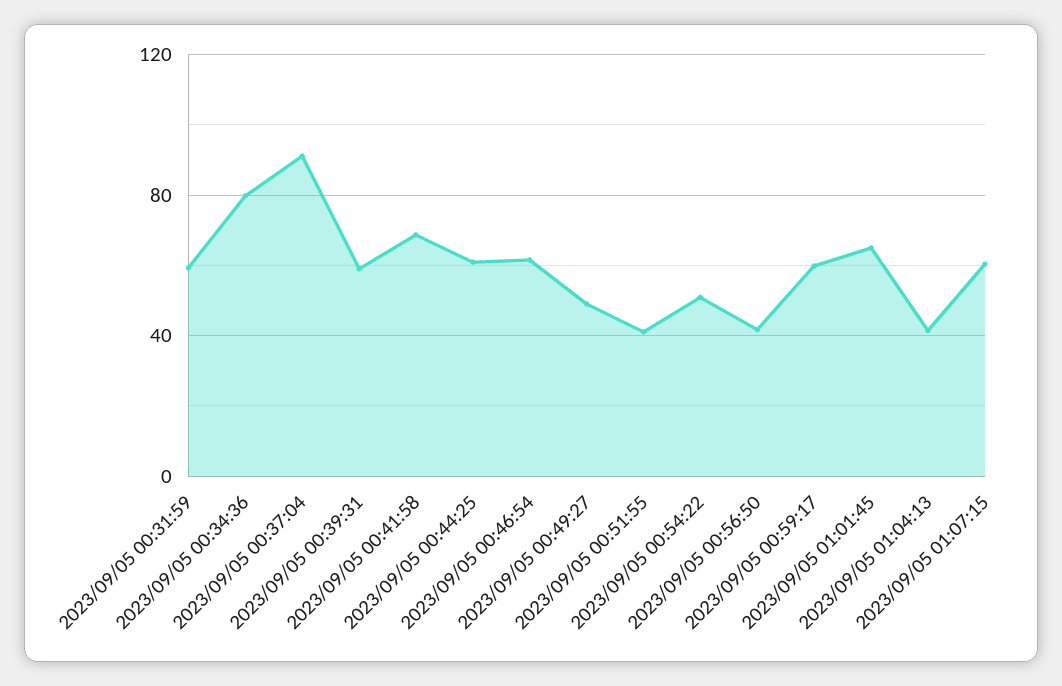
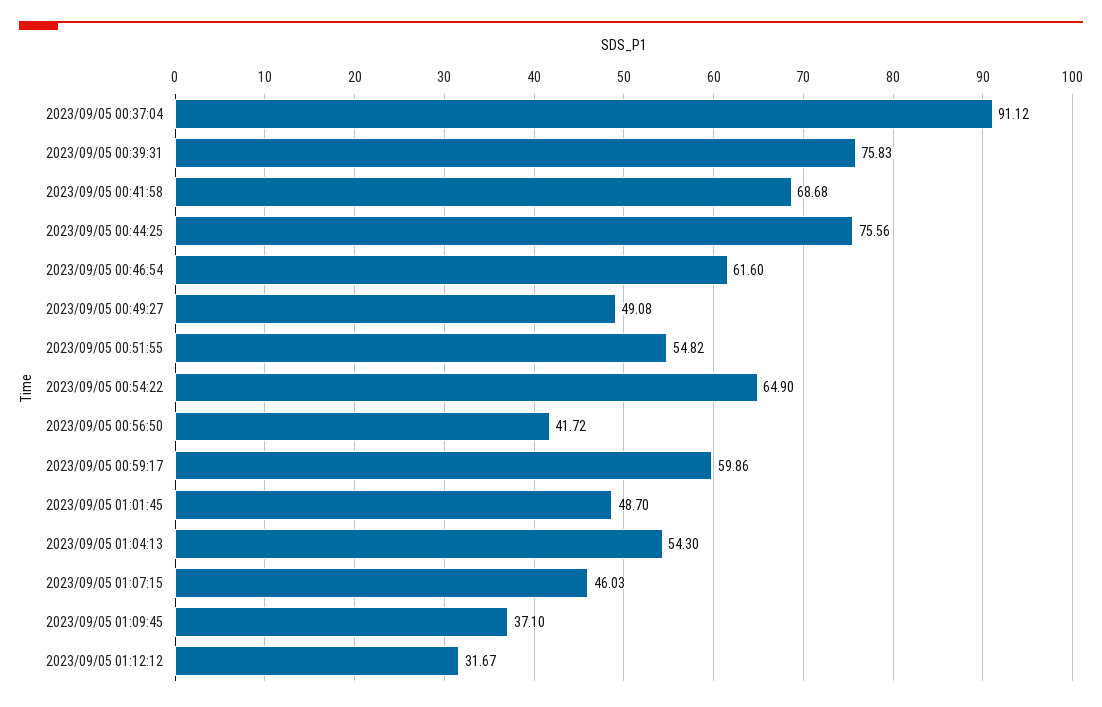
2023/09/05 00:31:59: 60 -> none
2023/09/05 00:34:36: 80 -> none
2023/09/05 00:39:31: 60 -> 75.83
2023/09/05 00:44:25: 60 -> 75.56
2023/09/05 00:51:55: 40 -> 54.82
2023/09/05 00:54:22: 50 -> 64.9
2023/09/05 01:01:45: 65 -> 48.7
2023/09/05 01:04:13: 40 -> 54.3
2023/09/05 01:07:15: 60 -> 46.03
2023/09/05 01:09:45: none -> 37.1
2023/09/05 01:12:12: none -> 31.67

